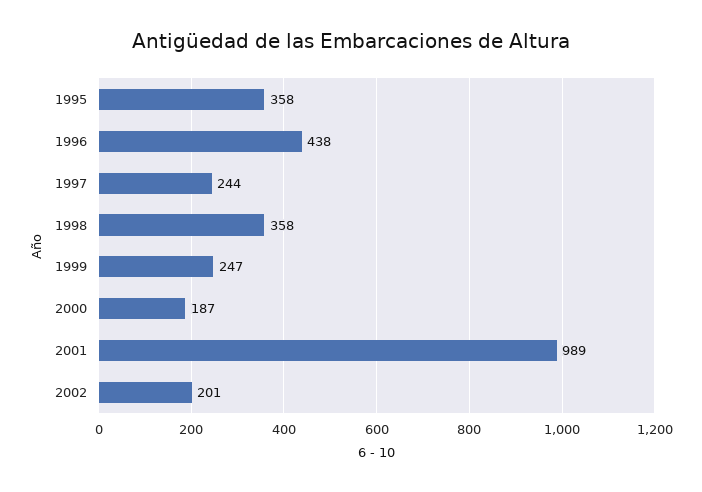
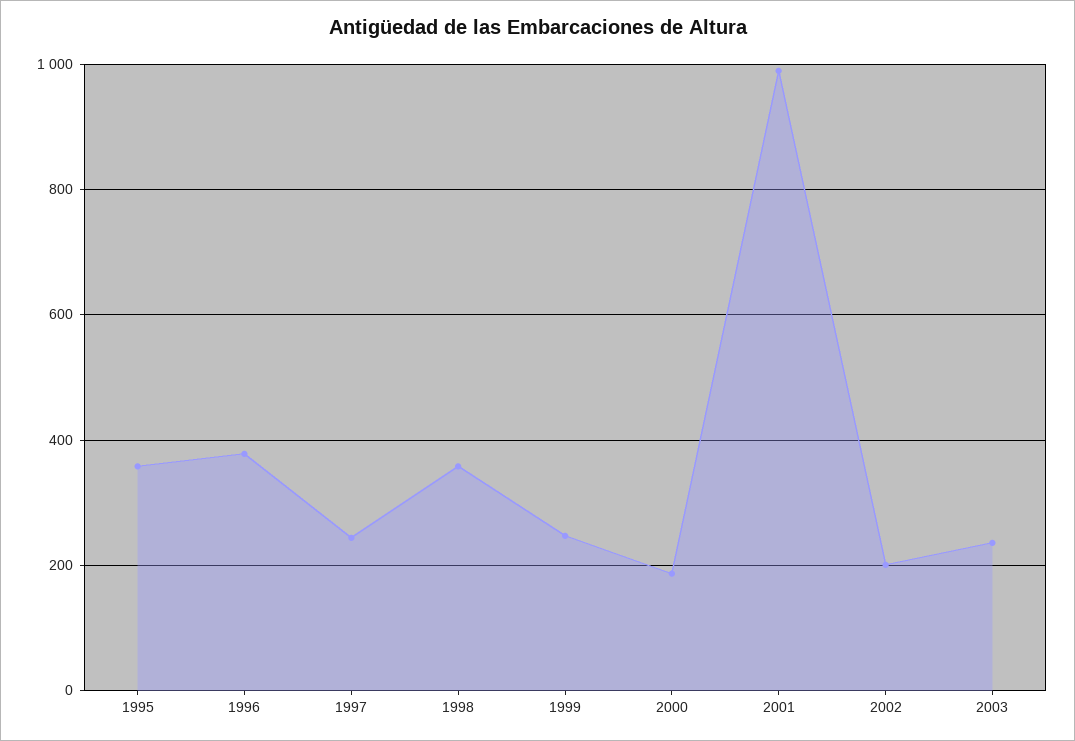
1996: 438 -> 380
2003: none -> 240

